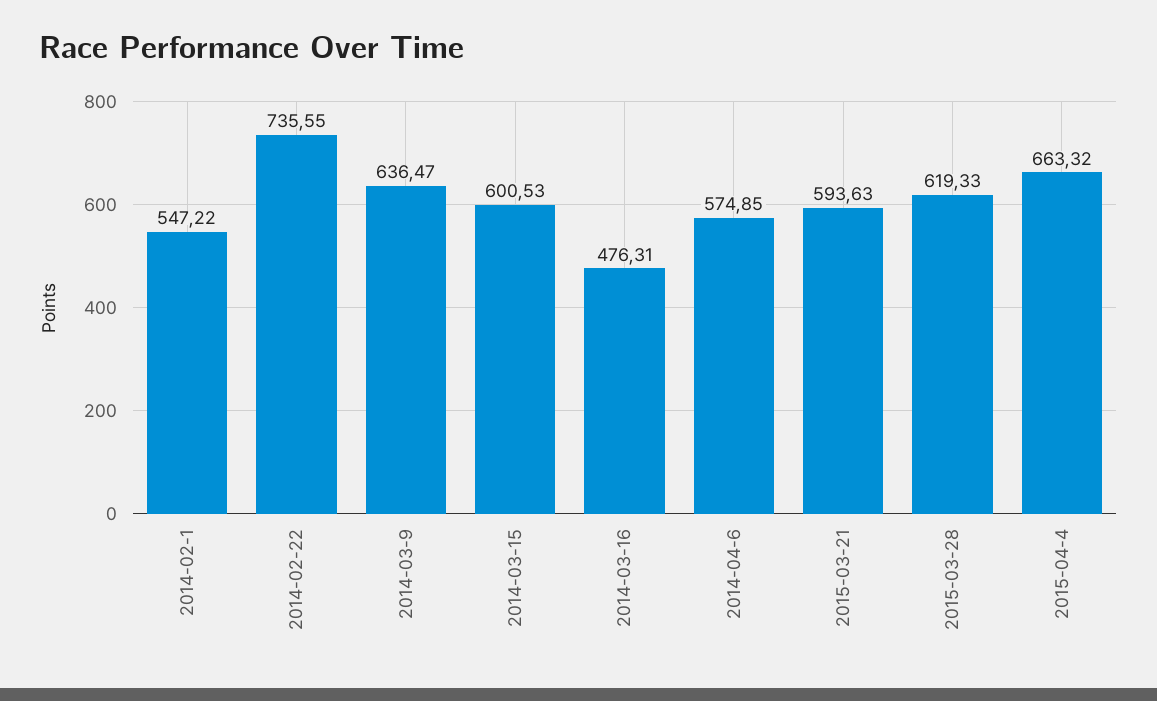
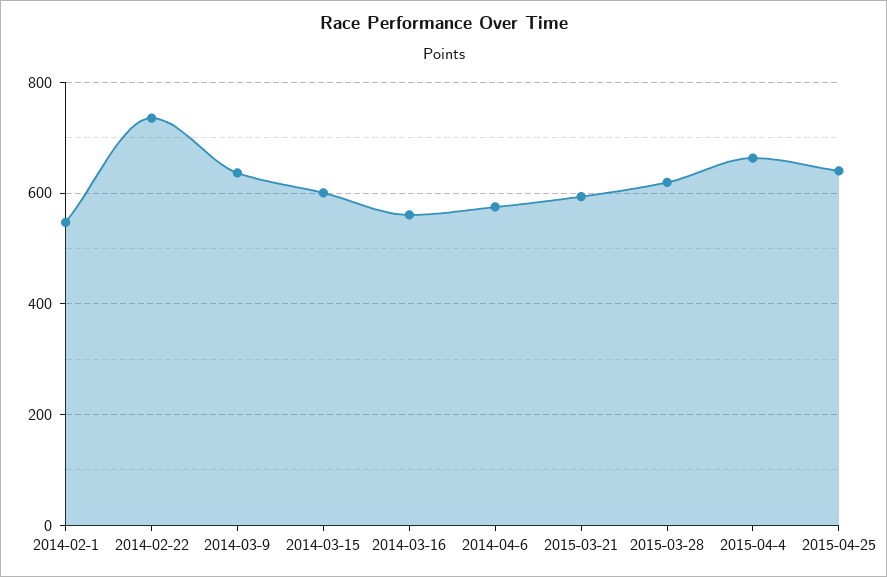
2014-03-16: 476.31 -> 560
2015-04-25: none -> 640

